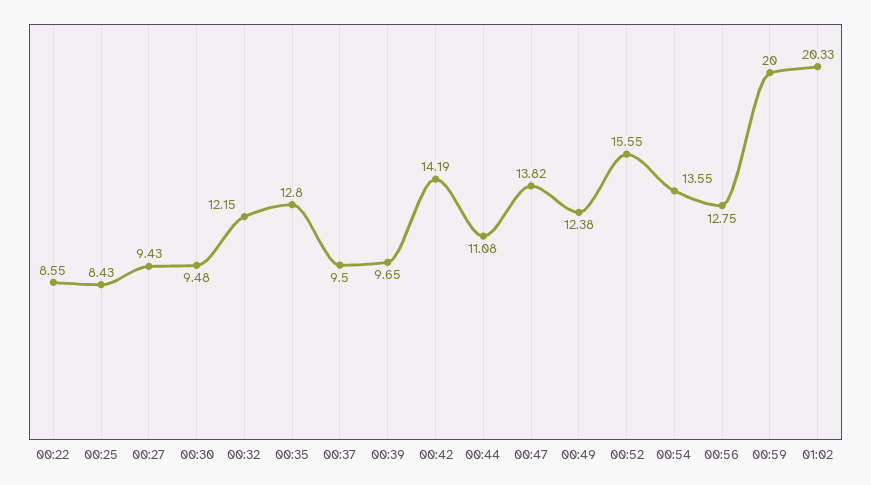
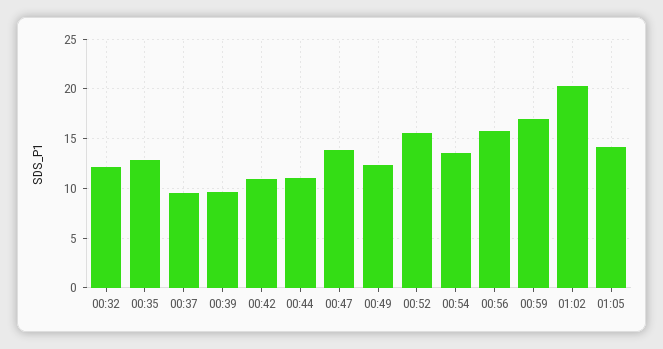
00:22: 8.55 -> none
00:25: 8.43 -> none
00:27: 9.43 -> none
00:30: 9.48 -> none
00:42: 14.19 -> 11
00:56: 12.75 -> 16
00:59: 20 -> 17
01:05: none -> 14

